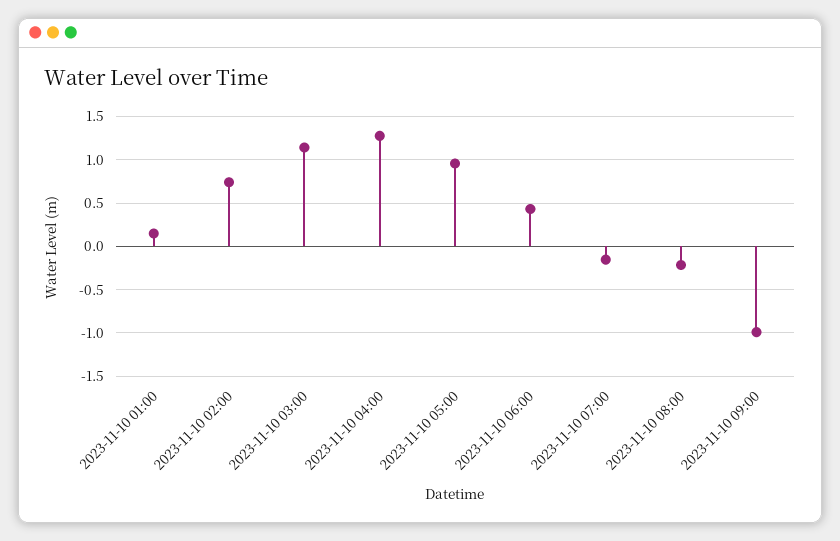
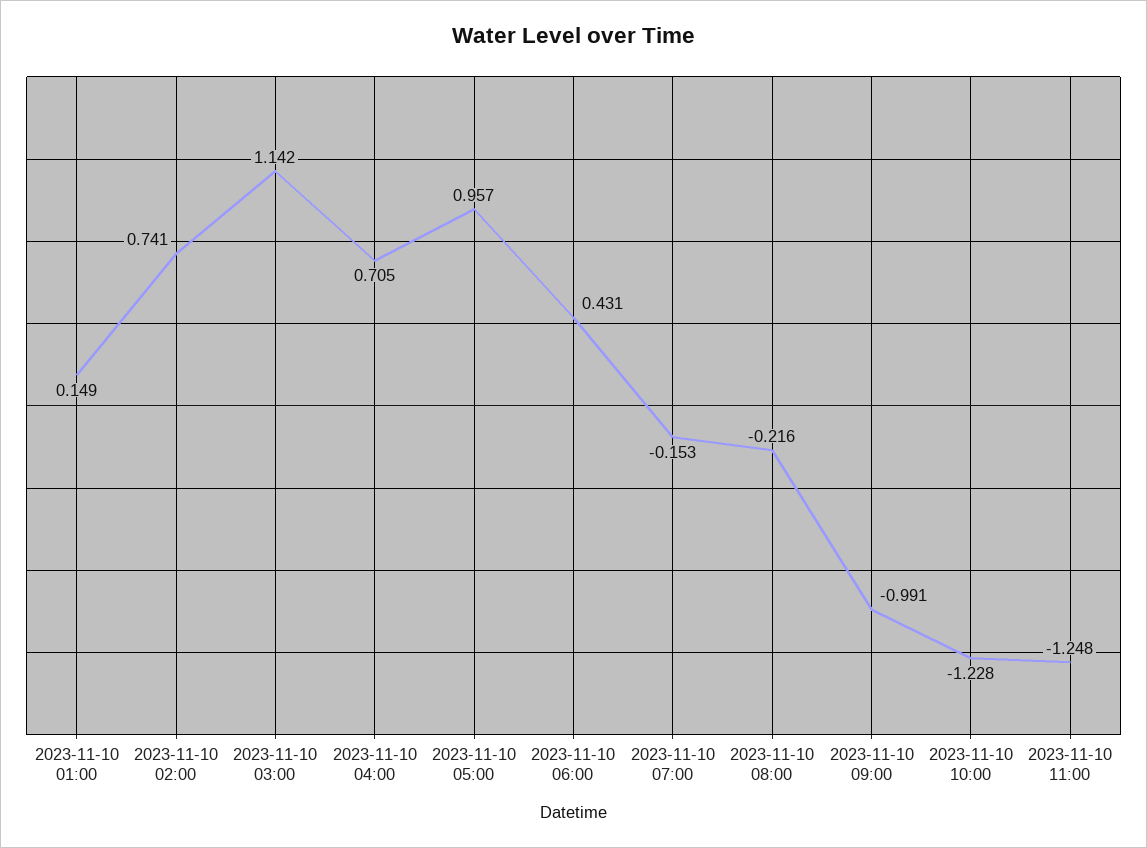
2023-11-10 04:00: 1.3 -> 0.705
2023-11-10 10:00: none -> -1.228
2023-11-10 11:00: none -> -1.248

